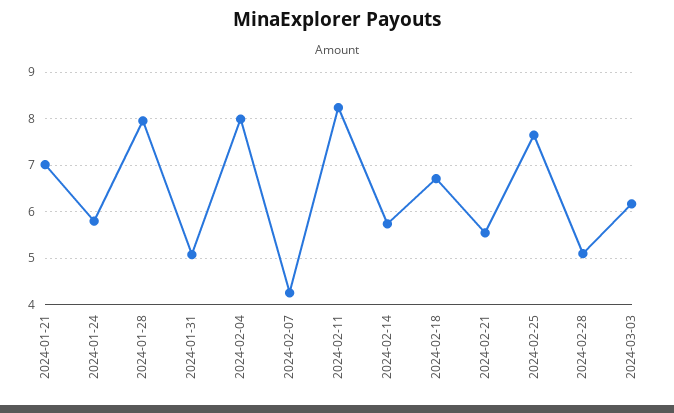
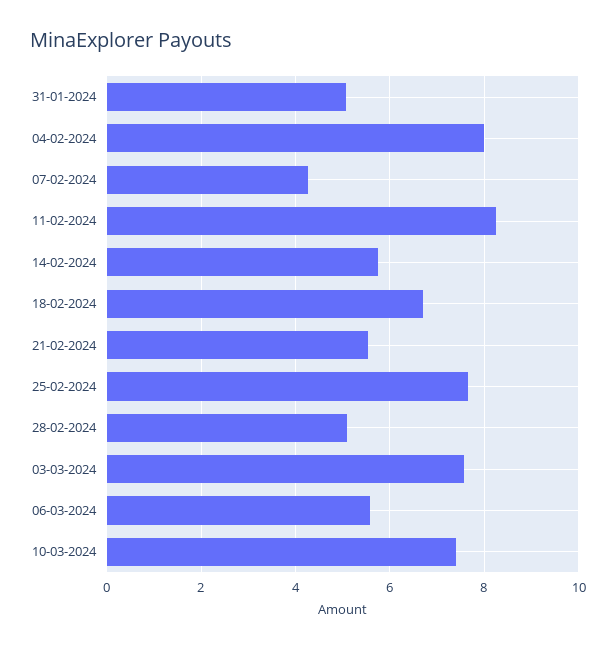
2024-01-21: 7 -> none
2024-01-24: 5.8 -> none
2024-01-28: 8 -> none
2024-03-03: 6.2 -> 7.6
06-03-2024: none -> 5.6
10-03-2024: none -> 7.4

